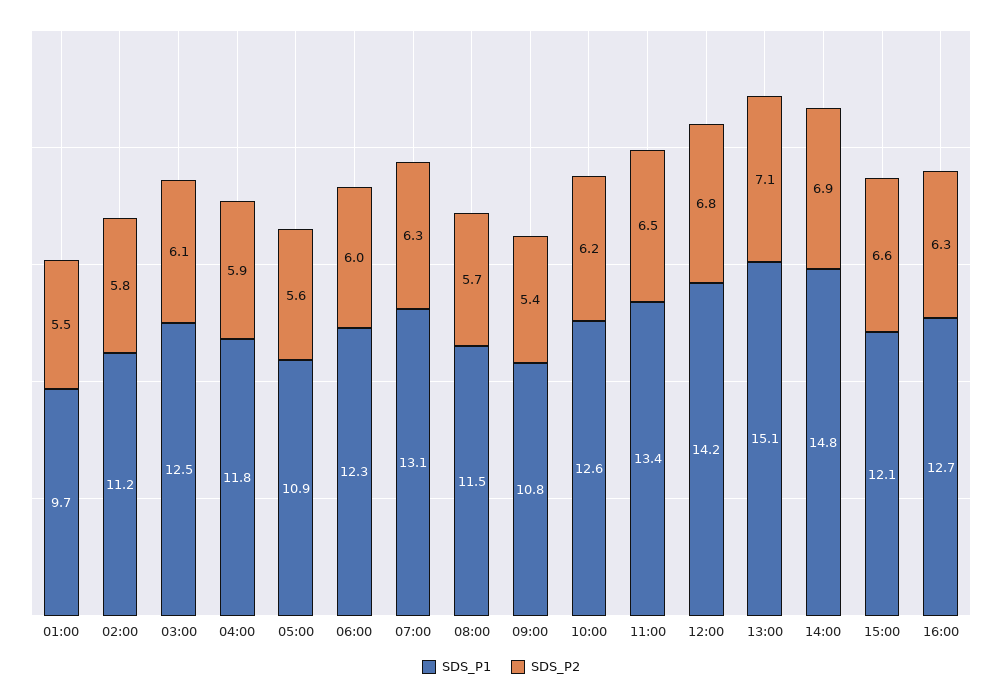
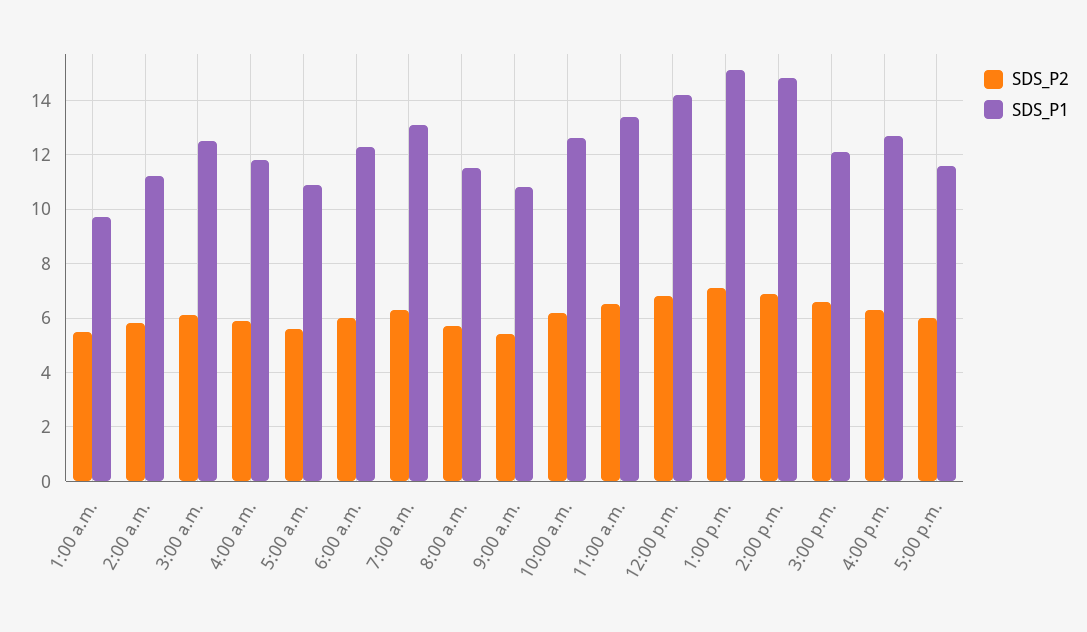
SDS_P2, 5:00 p.m.: none -> 6
SDS_P1, 5:00 p.m.: none -> 11.5

